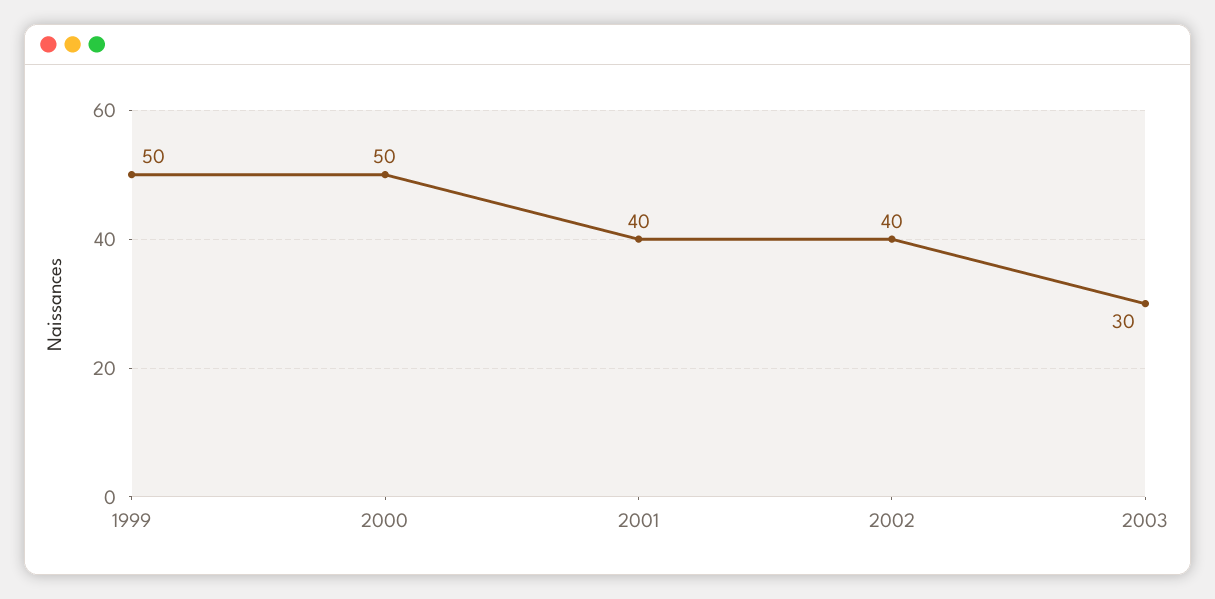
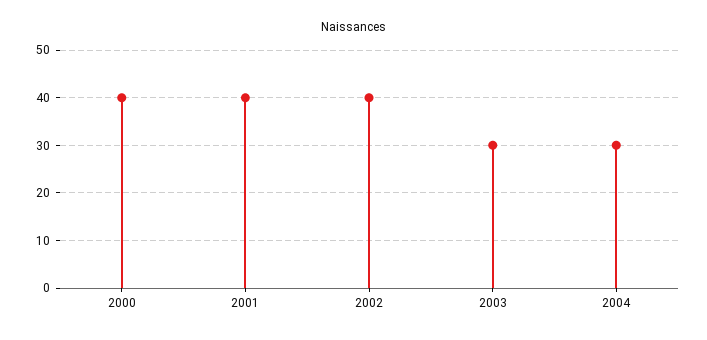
1999: 50 -> none
2000: 50 -> 40
2004: none -> 30

